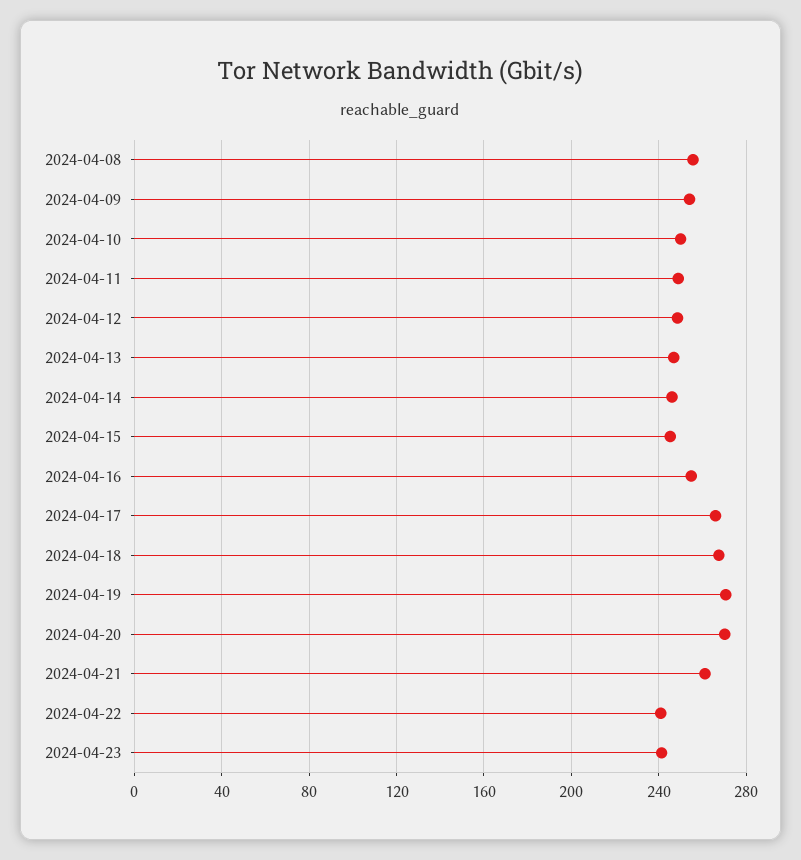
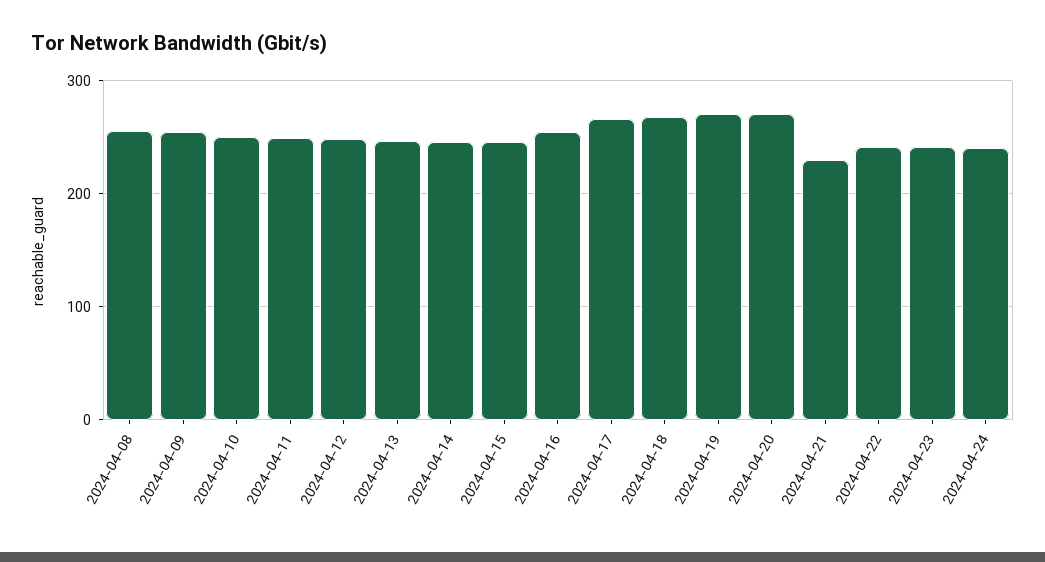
2024-04-21: 260 -> 230
2024-04-24: none -> 240

